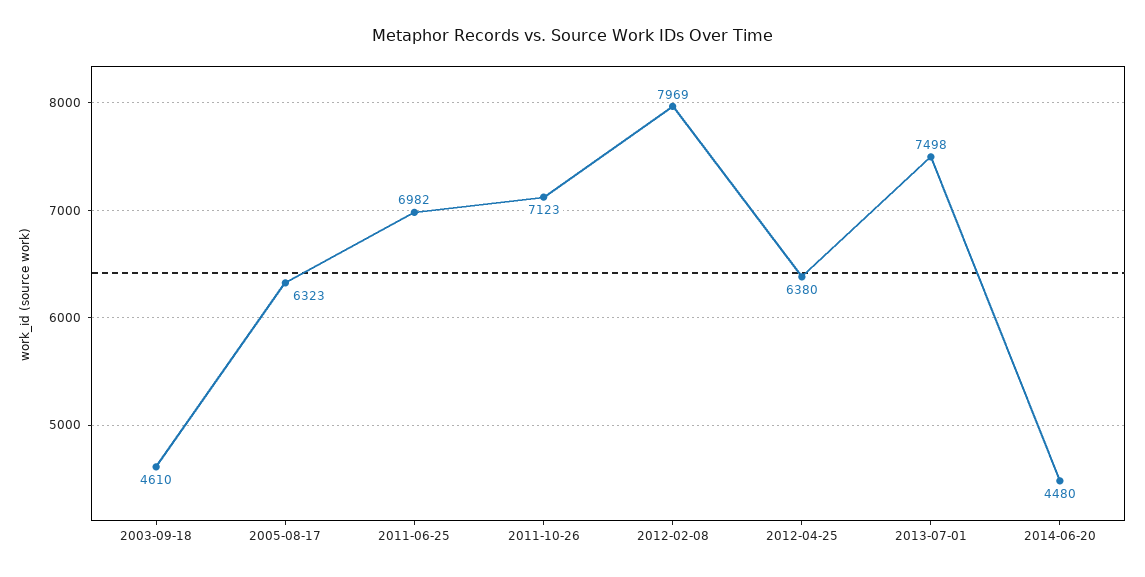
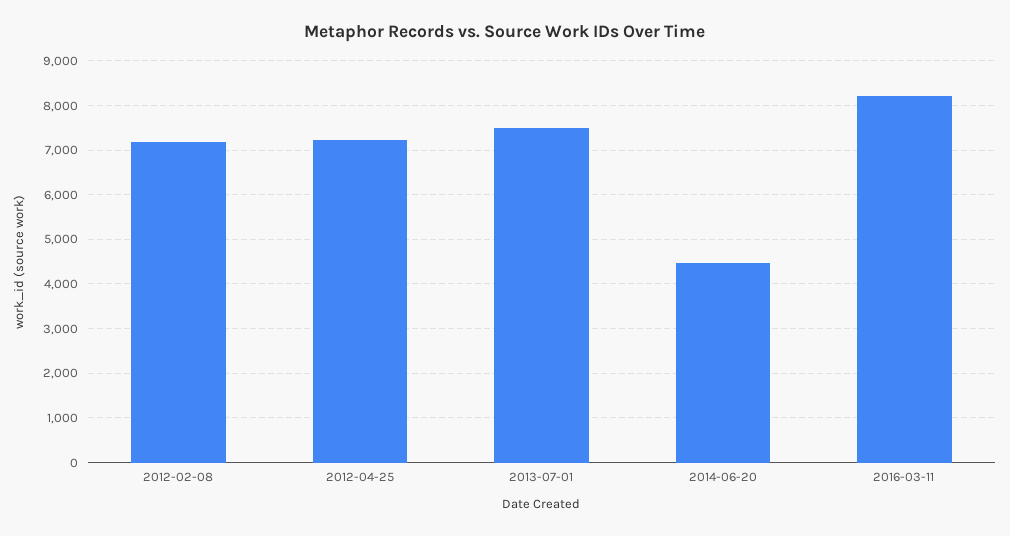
2003-09-18: 4610 -> none
2005-08-17: 6323 -> none
2011-06-25: 6982 -> none
2011-10-26: 7123 -> none
2012-02-08: 7969 -> 7200
2012-04-25: 6380 -> 7200
2016-03-11: none -> 8200

